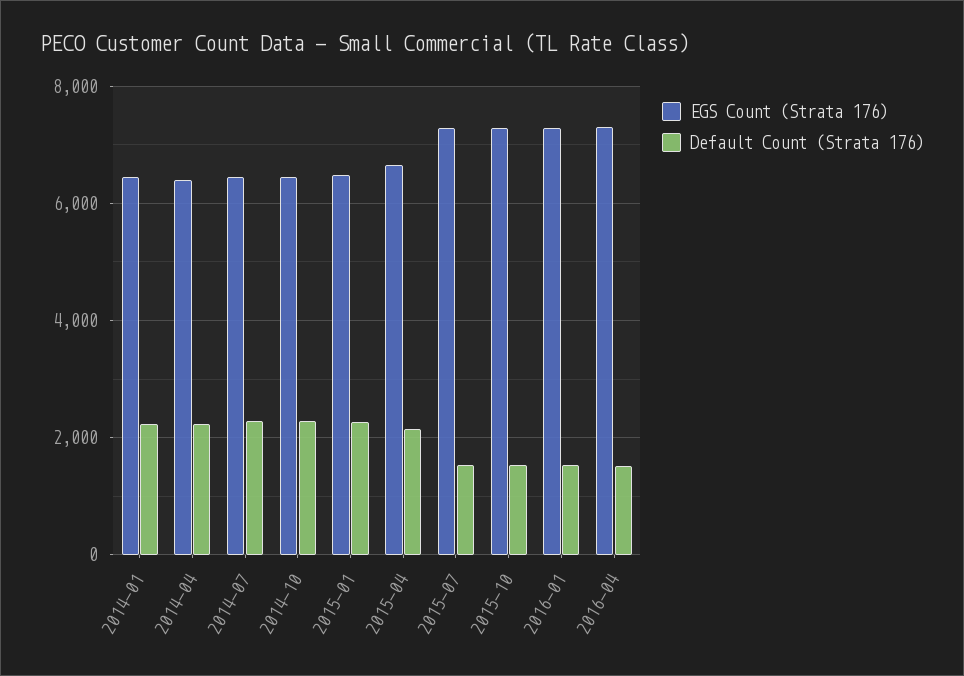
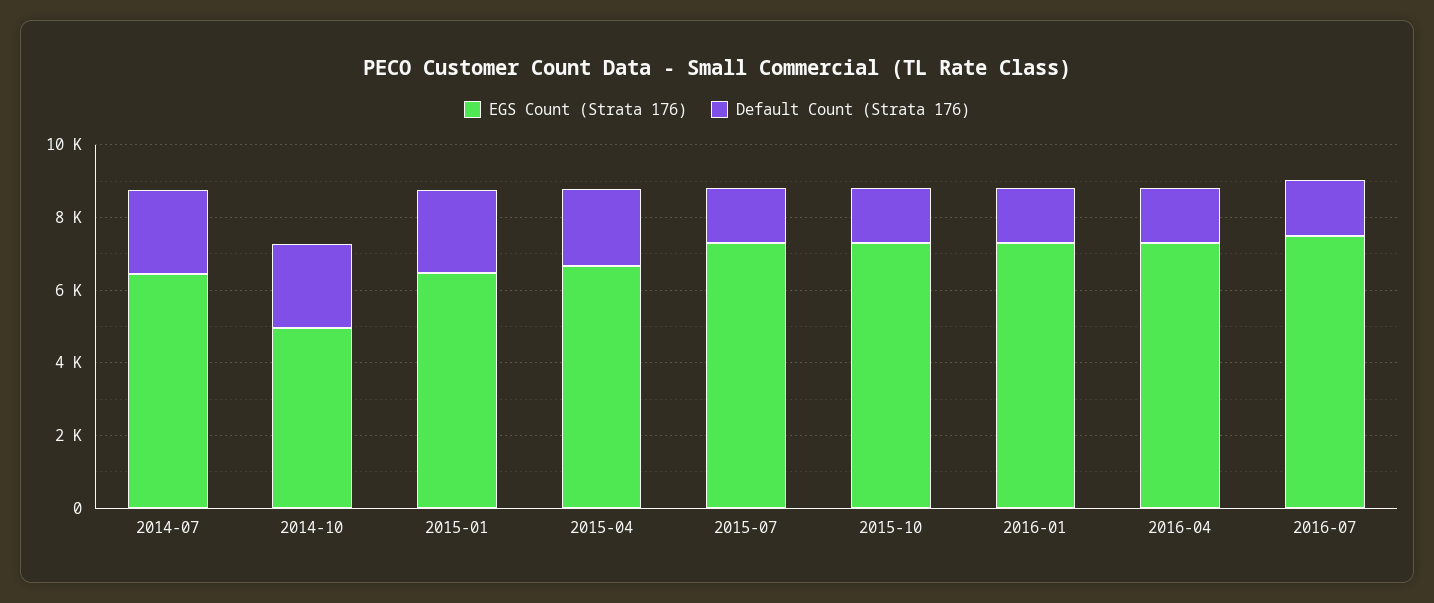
EGS Count (Strata 176), 2014-01: 6400 -> none
Default Count (Strata 176), 2014-01: 2200 -> none
EGS Count (Strata 176), 2014-04: 6400 -> none
Default Count (Strata 176), 2014-04: 2200 -> none
EGS Count (Strata 176), 2014-10: 6400 -> 5000
EGS Count (Strata 176), 2016-07: none -> 7500
Default Count (Strata 176), 2016-07: none -> 1500

